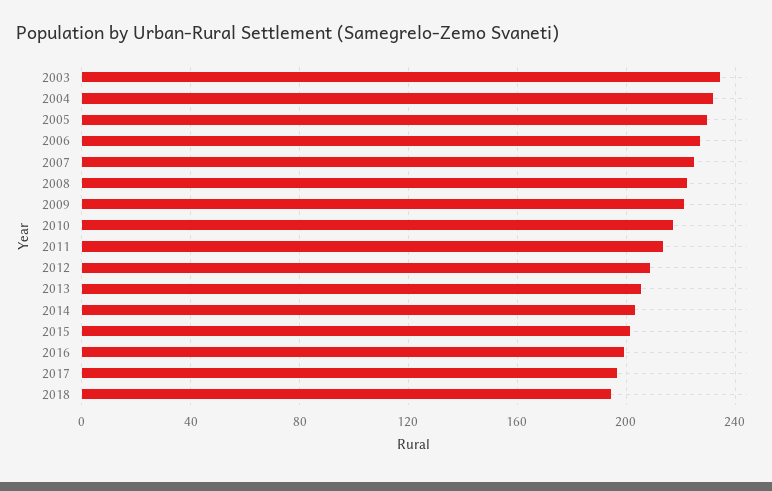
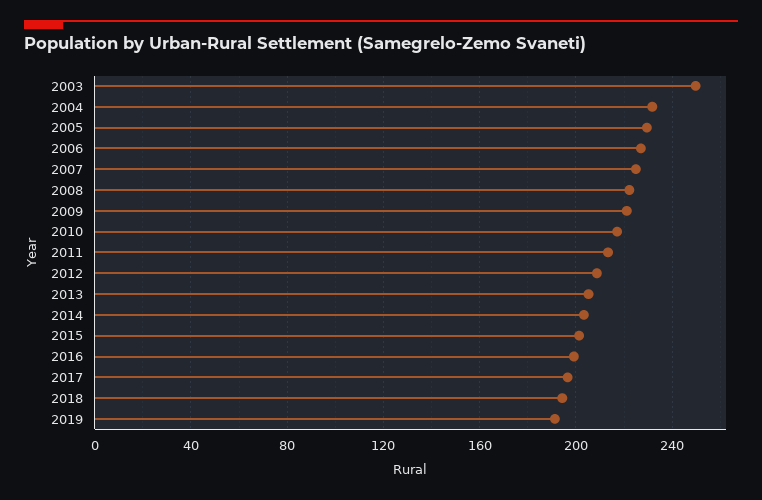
2003: 235 -> 250
2019: none -> 190

